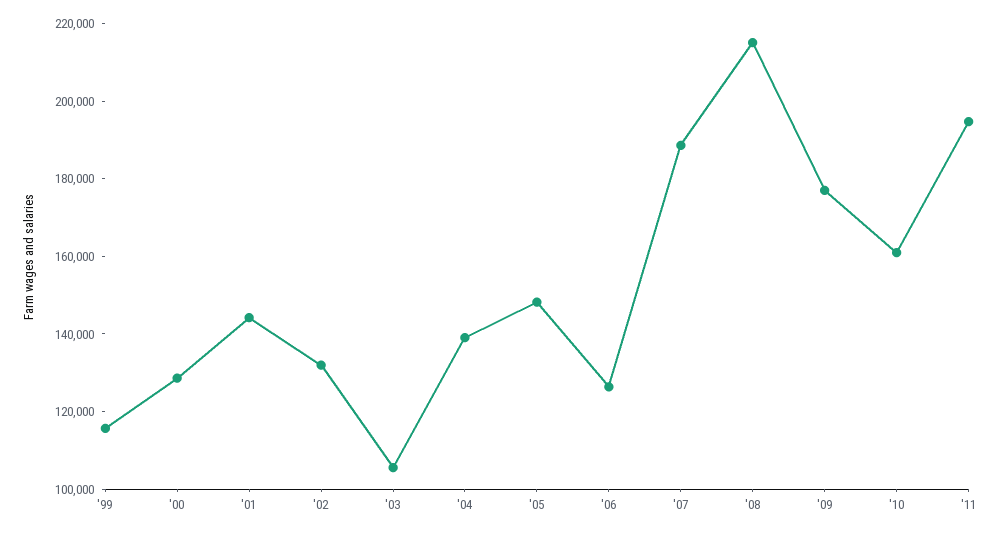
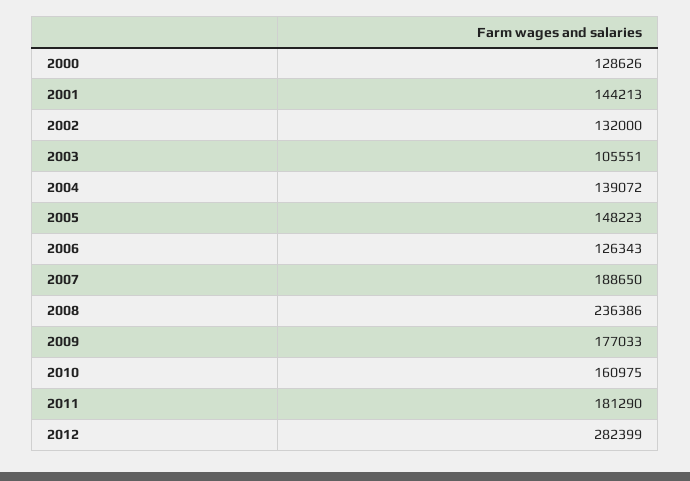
'99: 115000 -> none
'08: 215000 -> 236386
'11: 195000 -> 181290
2012: none -> 282399

